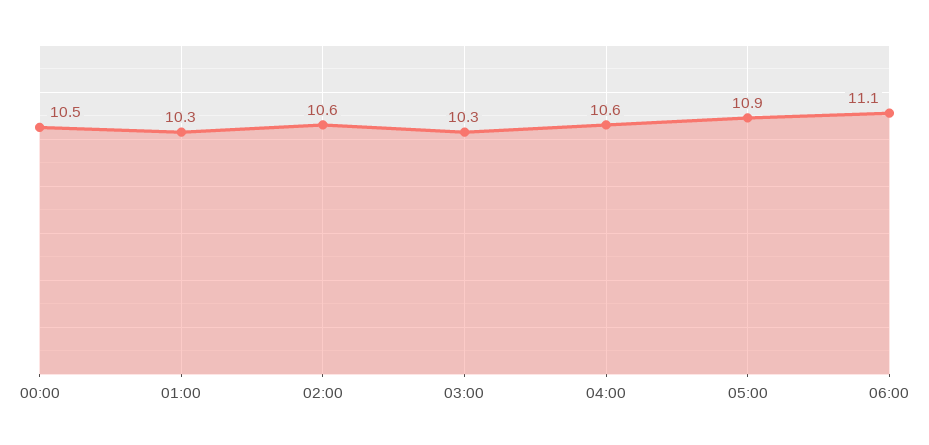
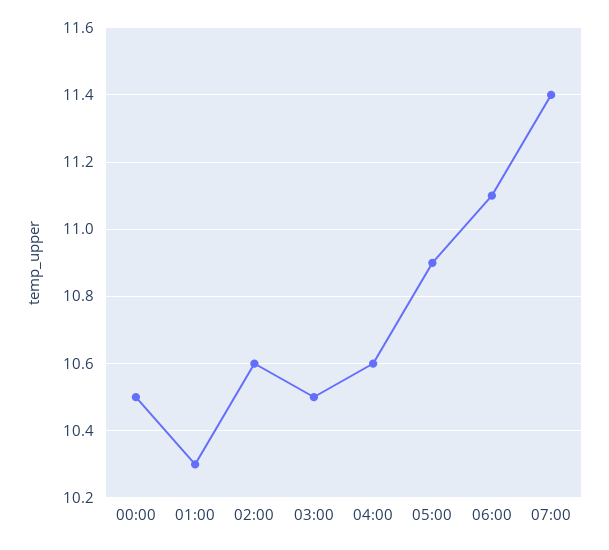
03:00: 10.3 -> 10.5
07:00: none -> 11.4

